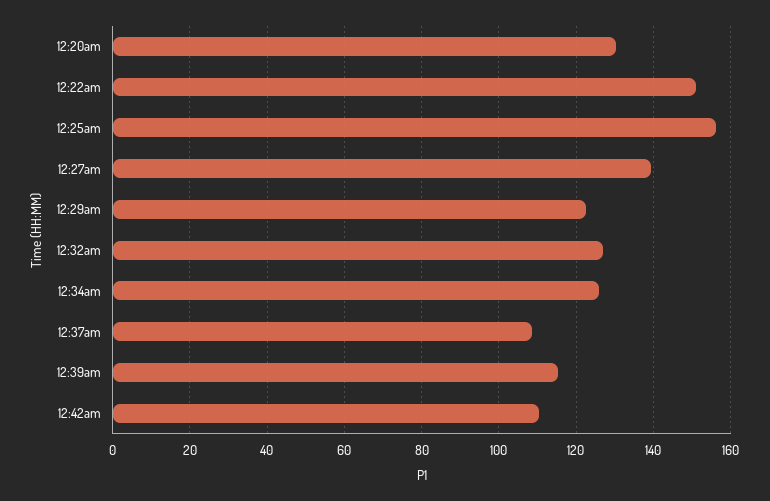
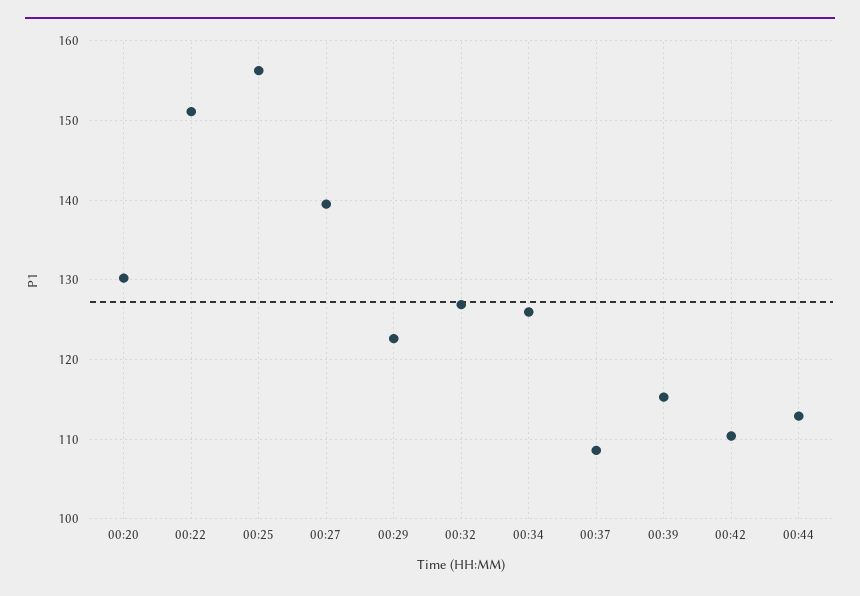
00:44: none -> 113

